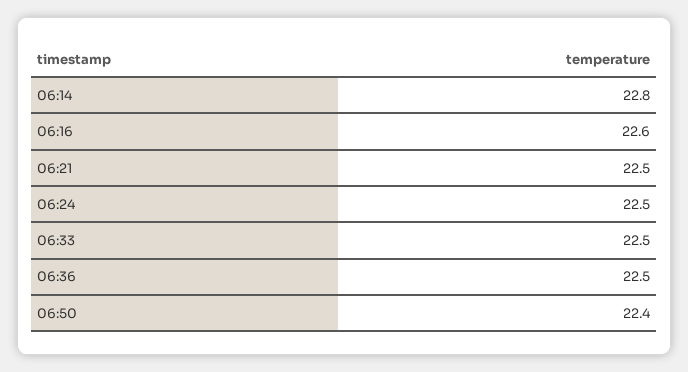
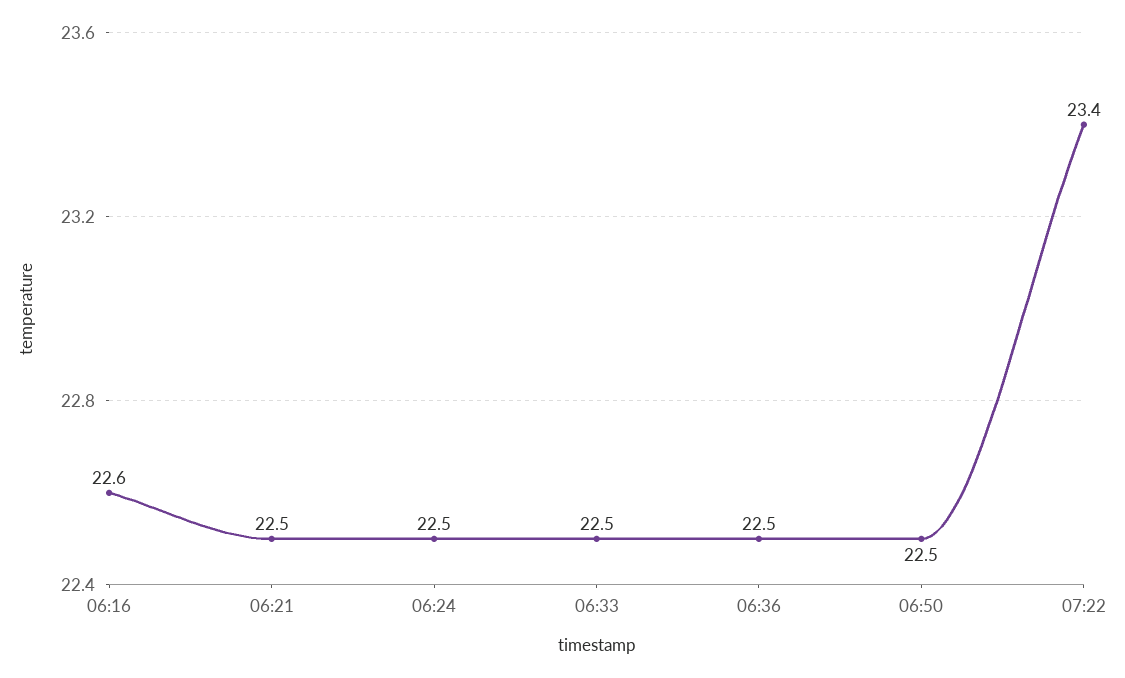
06:14: 22.8 -> none
06:50: 22.4 -> 22.5
07:22: none -> 23.4

